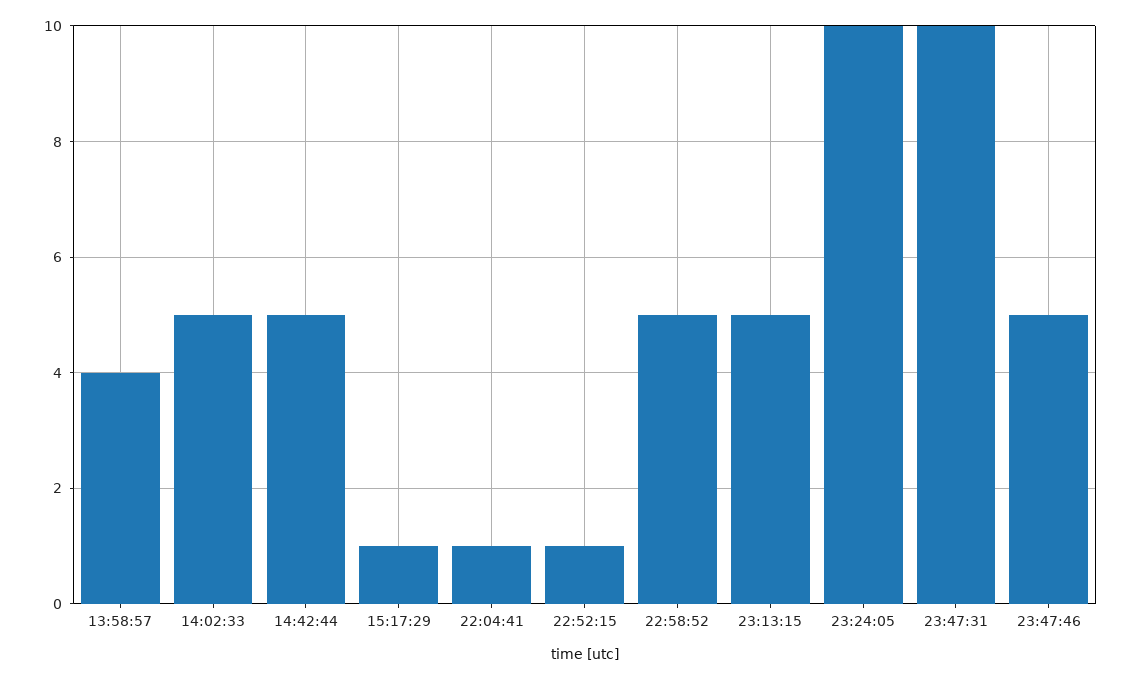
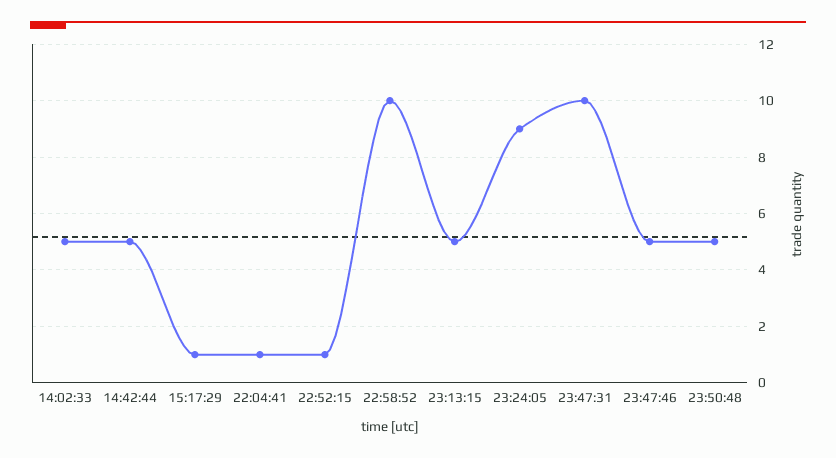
13:58:57: 4 -> none
22:58:52: 5 -> 10
23:24:05: 10 -> 9
23:50:48: none -> 5

